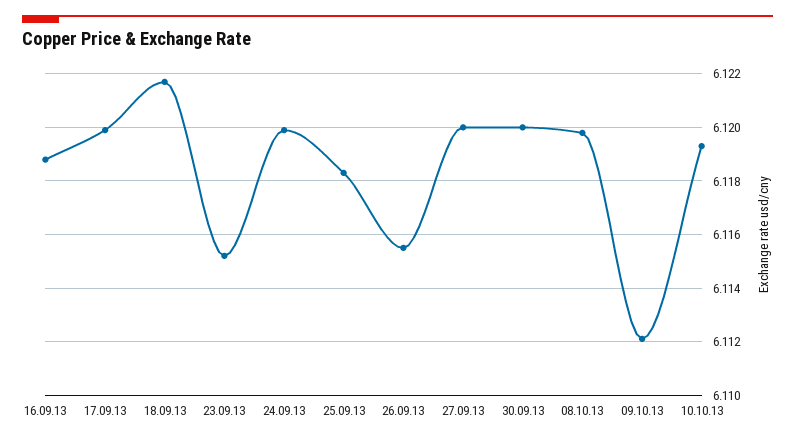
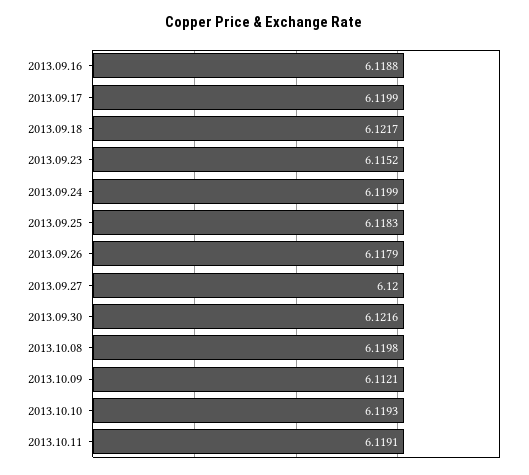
26.09.13: 6.1155 -> 6.1179
30.09.13: 6.12 -> 6.1216
2013.10.11: none -> 6.1191

